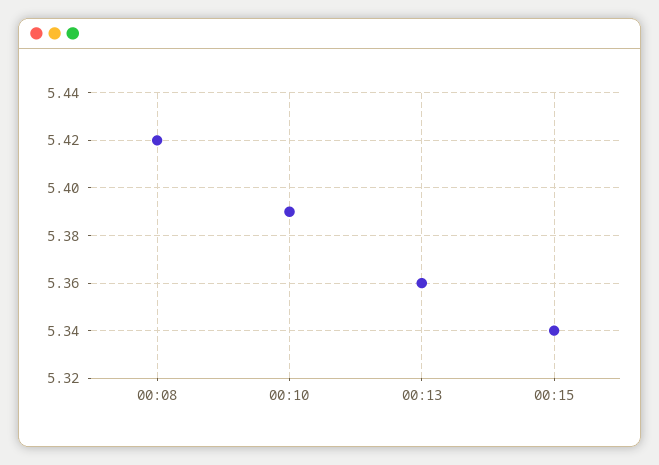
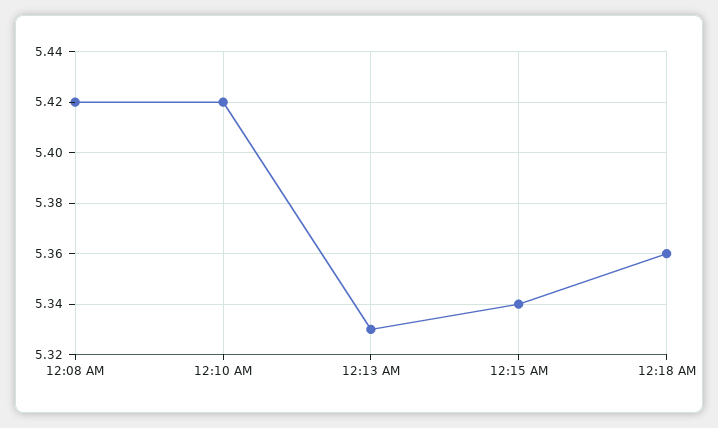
00:10: 5.39 -> 5.42
00:13: 5.36 -> 5.33
12:18 AM: none -> 5.36

